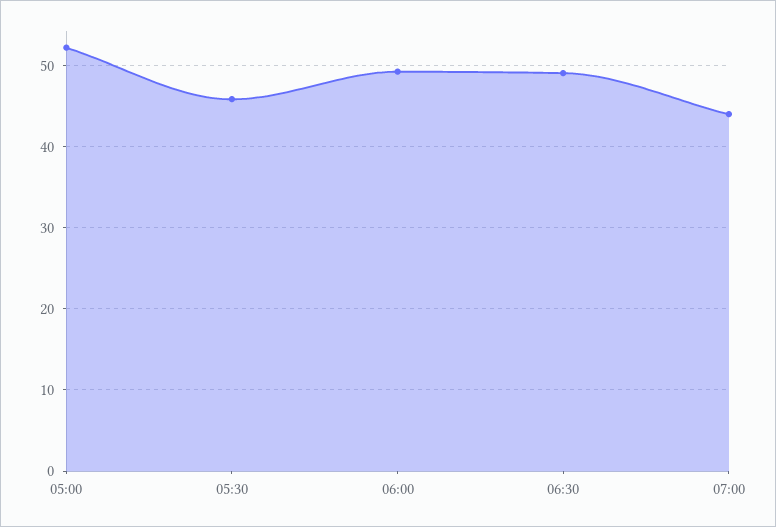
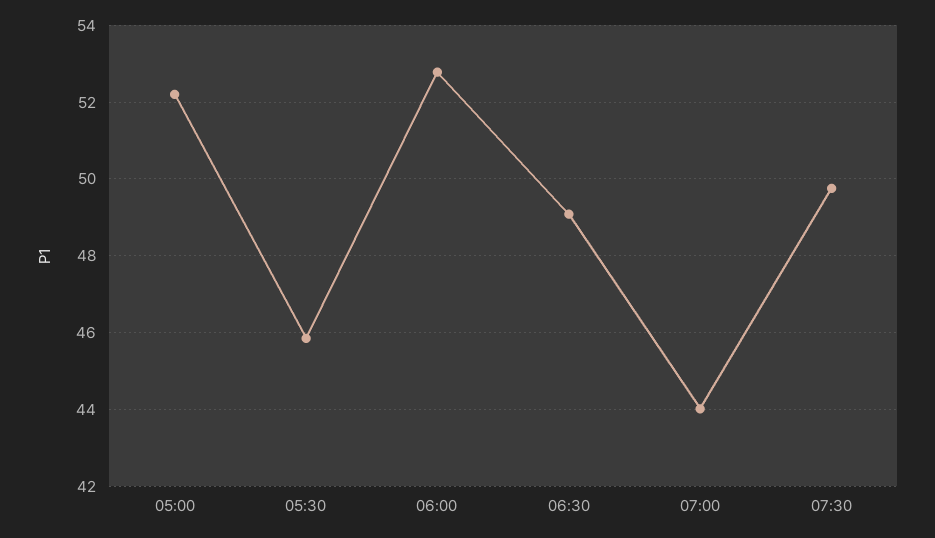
06:00: 49 -> 52.8
07:30: none -> 49.8

